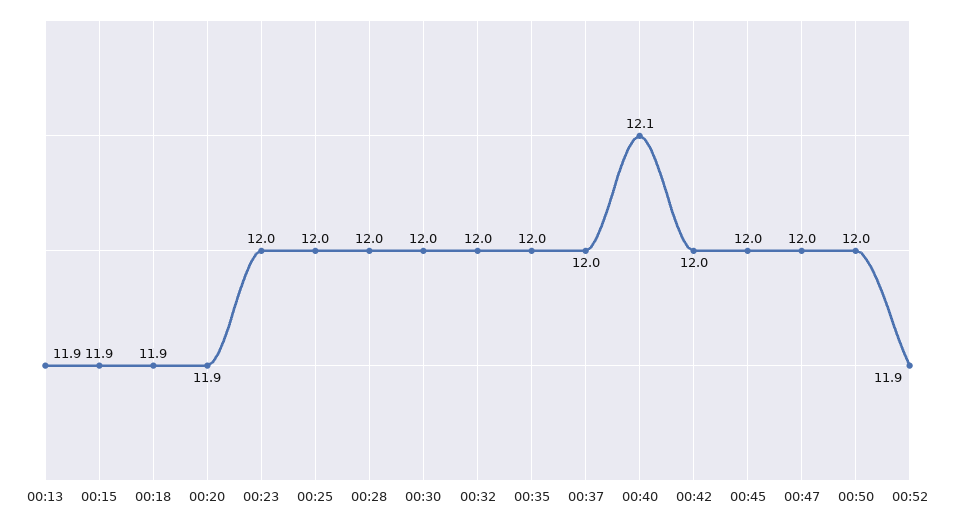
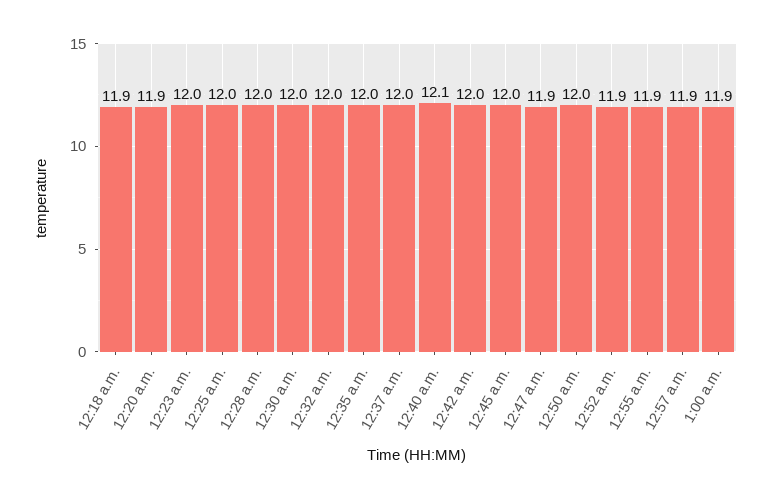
00:13: 11.9 -> none
00:15: 11.9 -> none
00:47: 12 -> 11.9
12:55 a.m.: none -> 11.9
12:57 a.m.: none -> 11.9
1:00 a.m.: none -> 11.9

